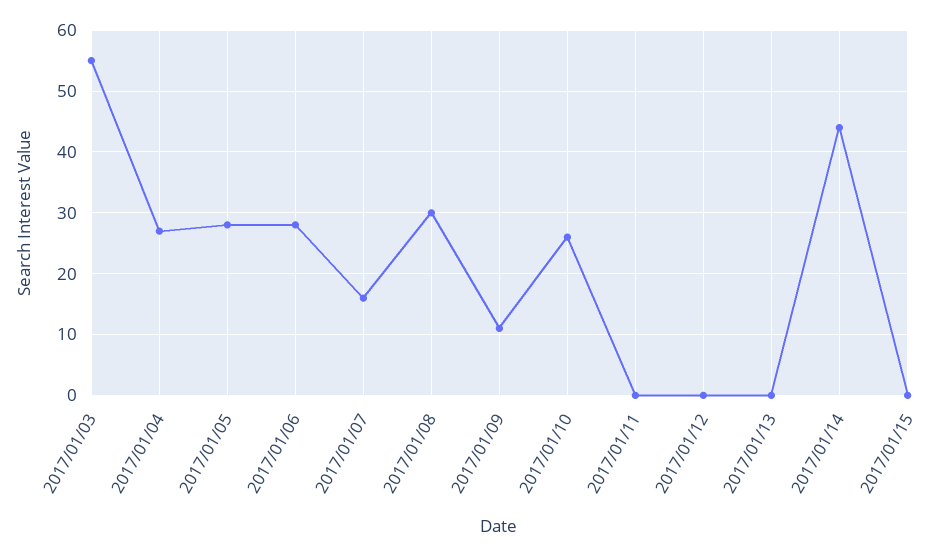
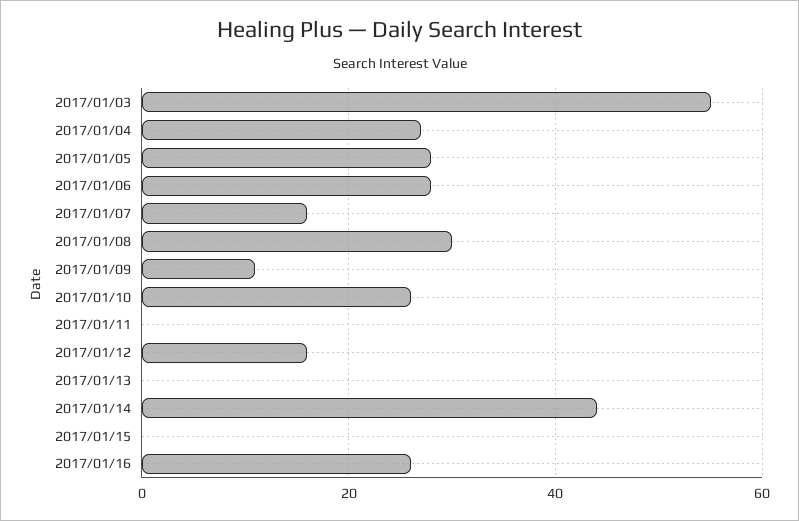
2017/01/12: 0 -> 15
2017/01/16: none -> 25

